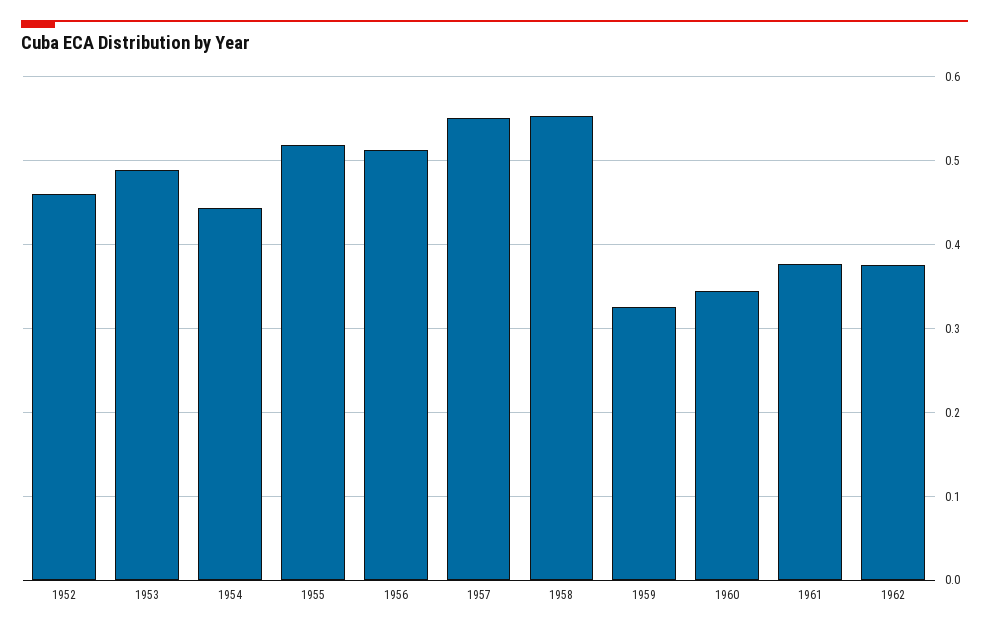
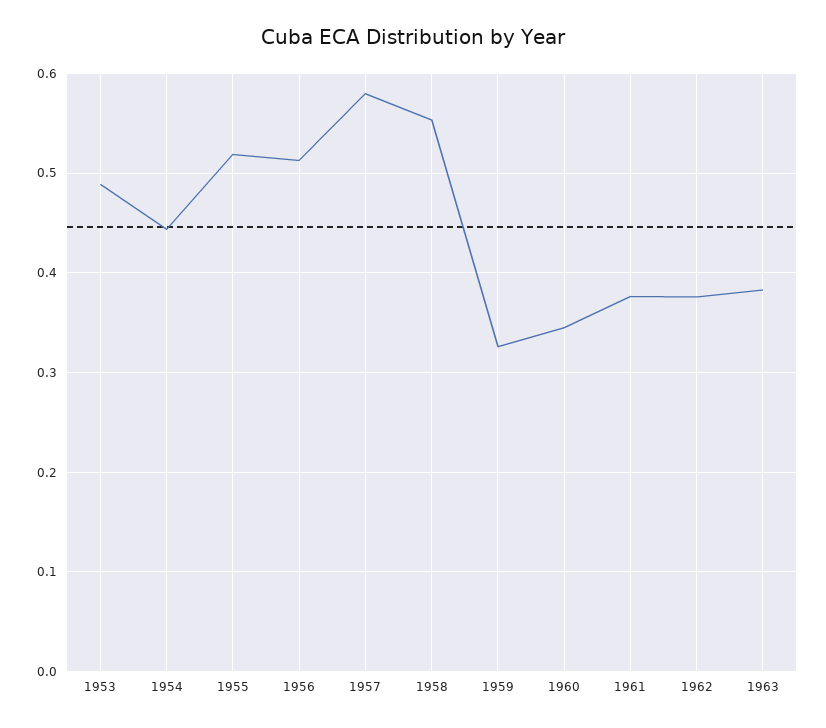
1952: 0.46 -> none
1957: 0.55 -> 0.58
1963: none -> 0.38

